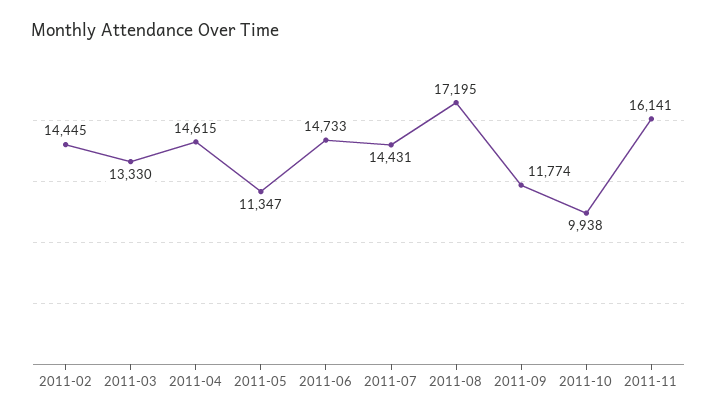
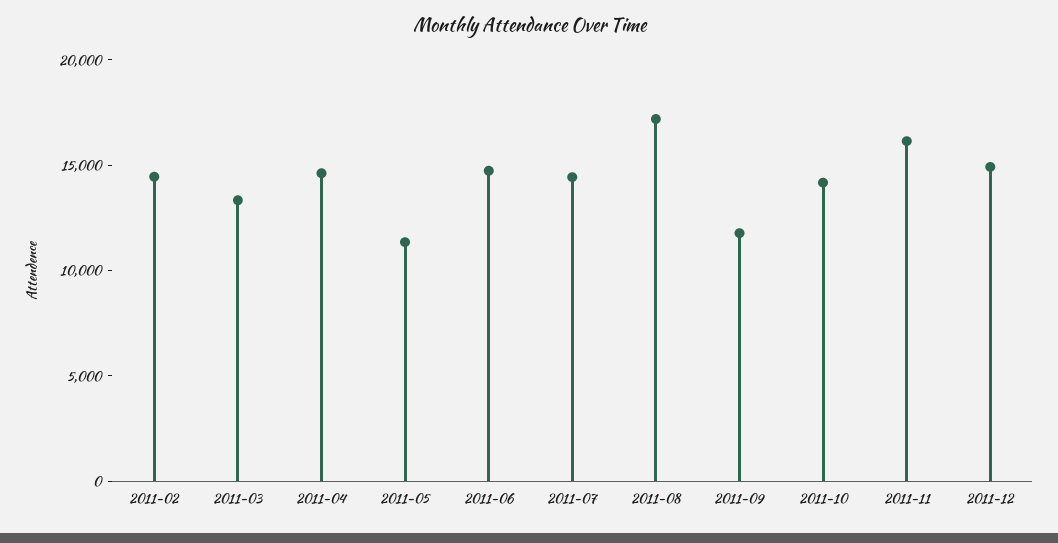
2011-10: 9938 -> 14000
2011-12: none -> 15000

